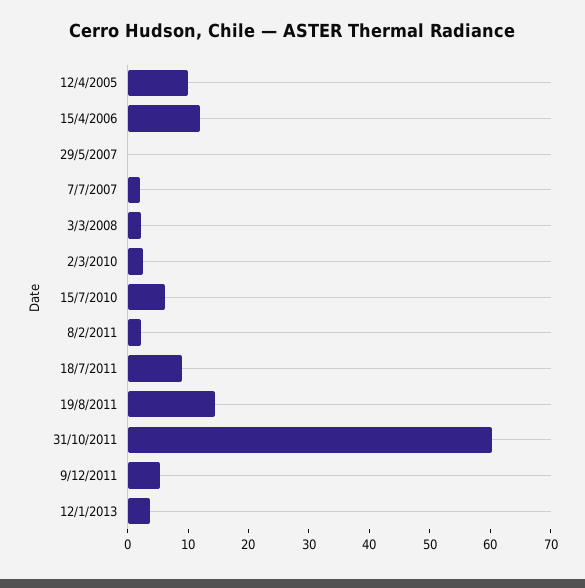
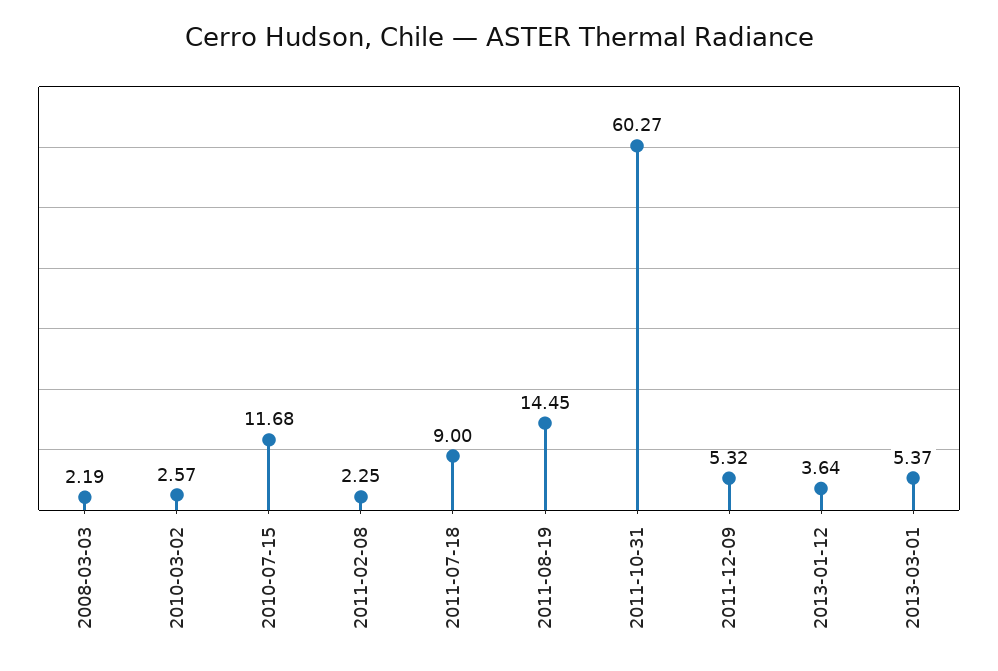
12/4/2005: 10 -> none
15/4/2006: 12 -> none
29/5/2007: 0 -> none
7/7/2007: 2 -> none
15/7/2010: 6 -> 11.68
2013-03-01: none -> 5.37

